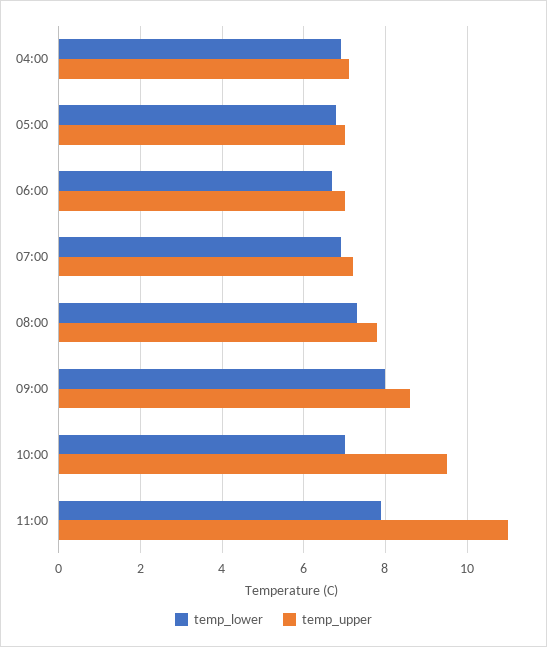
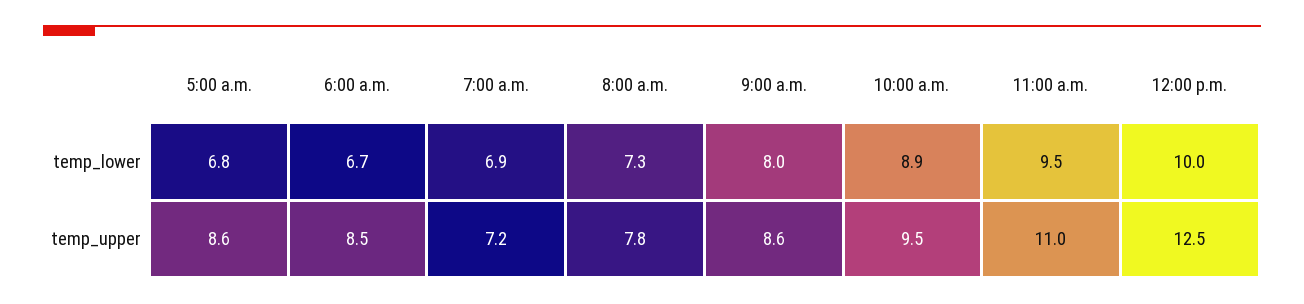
temp_lower, 04:00: 7 -> none
temp_upper, 04:00: 7 -> none
temp_upper, 05:00: 7 -> 8.6
temp_upper, 06:00: 7 -> 8.5
temp_lower, 10:00: 7 -> 8.9
temp_lower, 11:00: 8 -> 9.5
temp_lower, 12:00 p.m.: none -> 10
temp_upper, 12:00 p.m.: none -> 12.5

